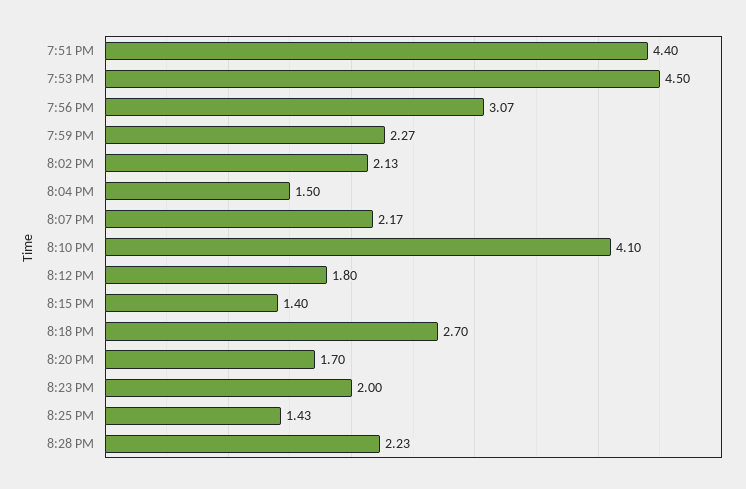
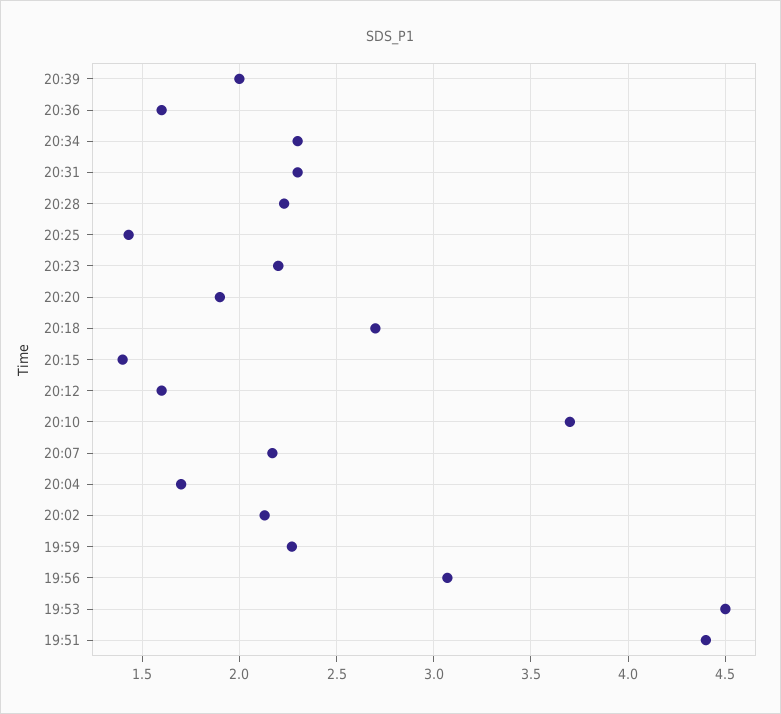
8:04 PM: 1.5 -> 1.7
8:10 PM: 4.1 -> 3.7
8:12 PM: 1.8 -> 1.6
8:20 PM: 1.7 -> 1.9
8:23 PM: 2 -> 2.2
20:39: none -> 2
20:36: none -> 1.6
20:34: none -> 2.3
20:31: none -> 2.3

